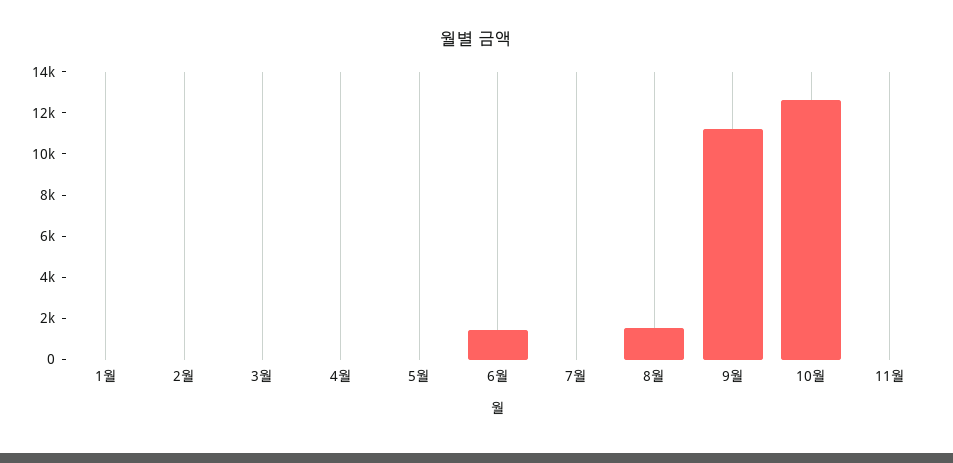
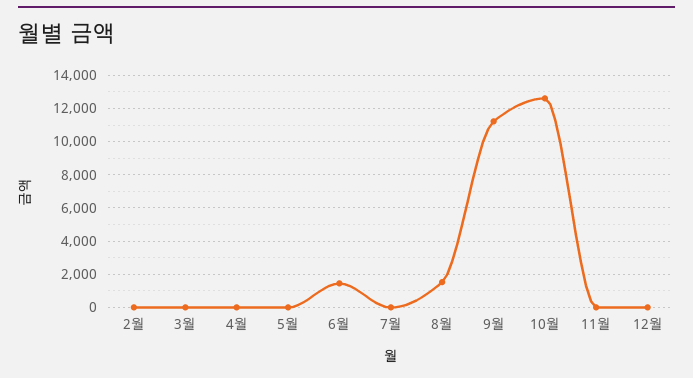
1월: 0 -> none
12월: none -> 0

